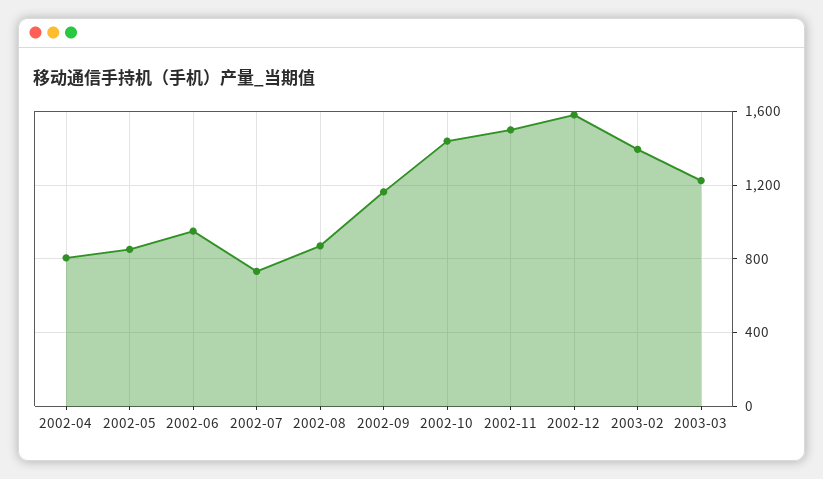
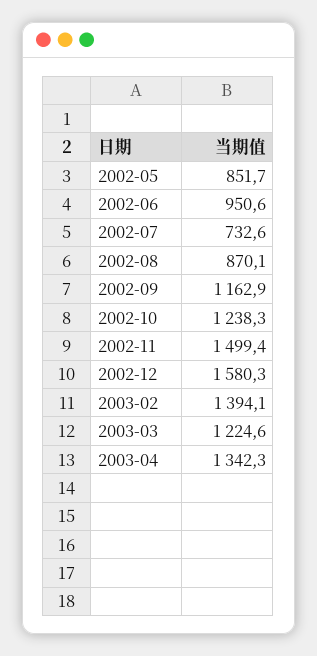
2002-04: 800 -> none
2002-10: 1450 -> 1238.3
2003-04: none -> 1342.3

